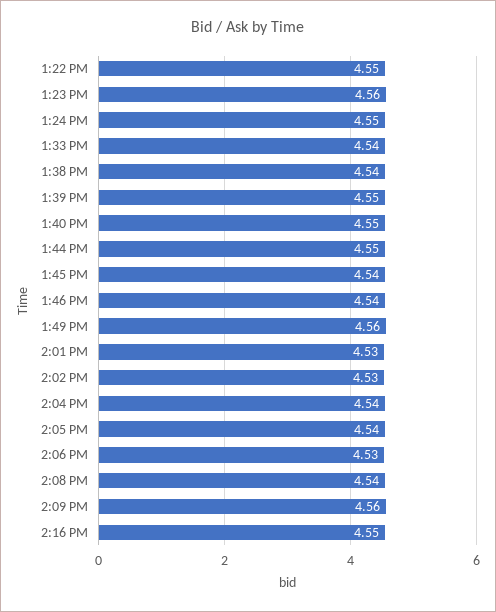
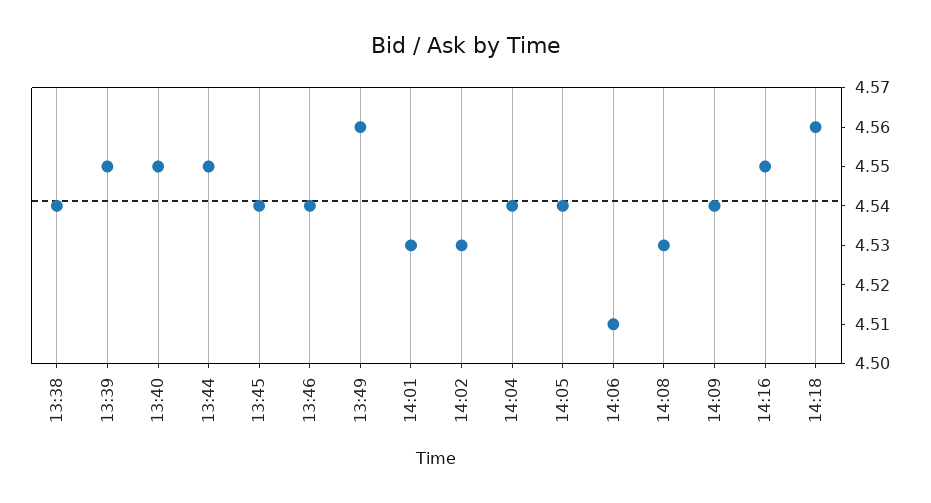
1:22 PM: 4.55 -> none
1:23 PM: 4.56 -> none
1:24 PM: 4.55 -> none
1:33 PM: 4.54 -> none
2:06 PM: 4.53 -> 4.51
2:08 PM: 4.54 -> 4.53
2:09 PM: 4.56 -> 4.54
14:18: none -> 4.56

